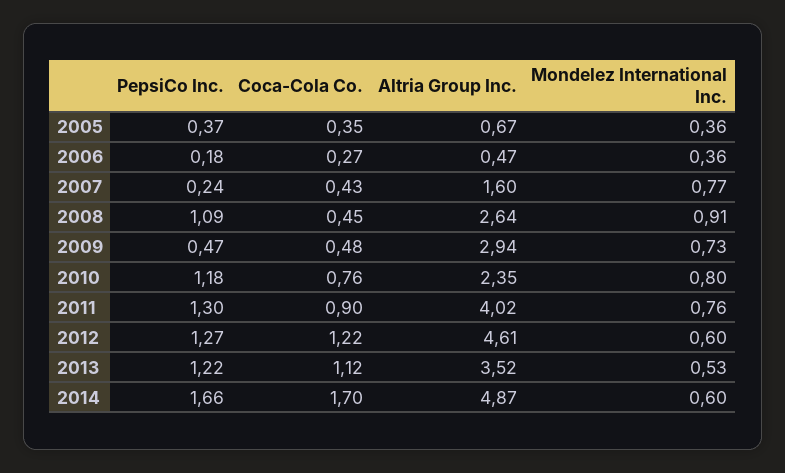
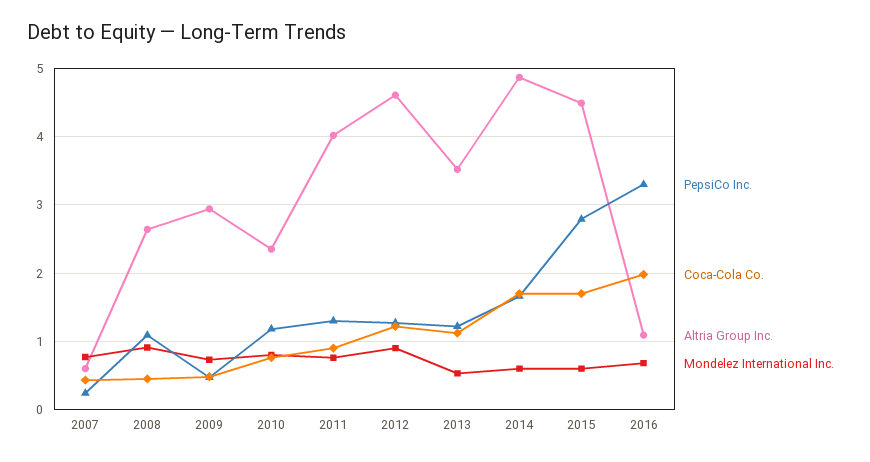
PepsiCo Inc., 2005: 0.37 -> none
Coca-Cola Co., 2005: 0.35 -> none
Altria Group Inc., 2005: 0.67 -> none
Mondelez International Inc., 2005: 0.36 -> none
PepsiCo Inc., 2006: 0.18 -> none
Coca-Cola Co., 2006: 0.27 -> none
Altria Group Inc., 2006: 0.47 -> none
Mondelez International Inc., 2006: 0.36 -> none
Altria Group Inc., 2007: 1.6 -> 0.6
Mondelez International Inc., 2012: 0.6 -> 0.9
PepsiCo Inc., 2015: none -> 2.8
Coca-Cola Co., 2015: none -> 1.7
Altria Group Inc., 2015: none -> 4.5
Mondelez International Inc., 2015: none -> 0.6
PepsiCo Inc., 2016: none -> 3.3
Coca-Cola Co., 2016: none -> 2
Altria Group Inc., 2016: none -> 1.1
Mondelez International Inc., 2016: none -> 0.7

